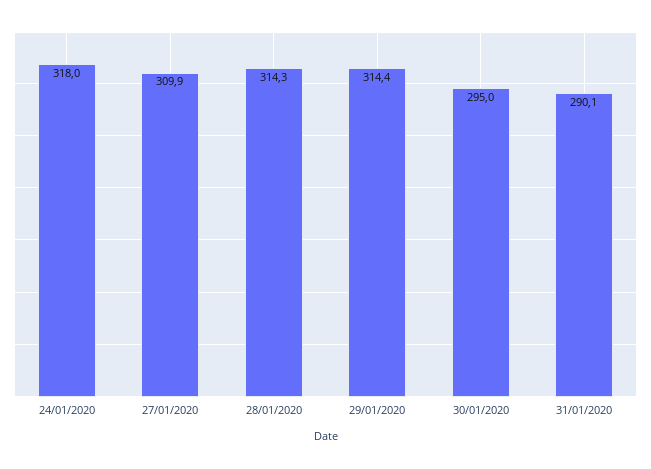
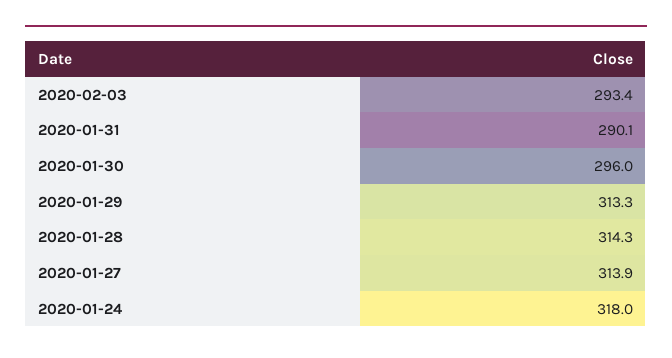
27/01/2020: 309.9 -> 313.9
29/01/2020: 314.4 -> 313.3
30/01/2020: 295 -> 296
2020-02-03: none -> 293.4

